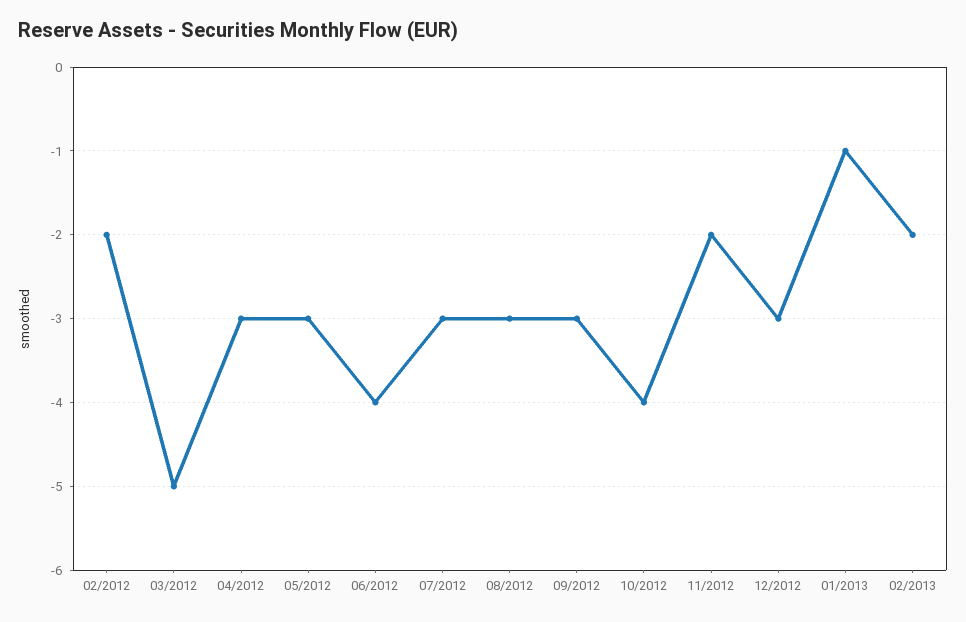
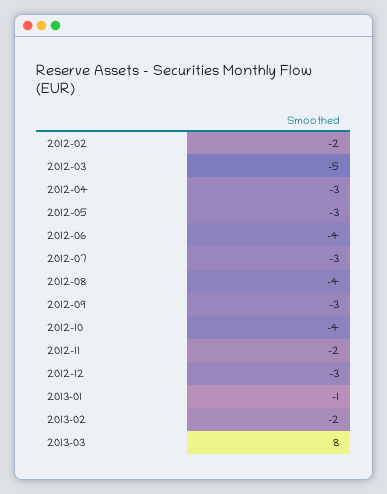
08/2012: -3 -> -4
2013-03: none -> 8

